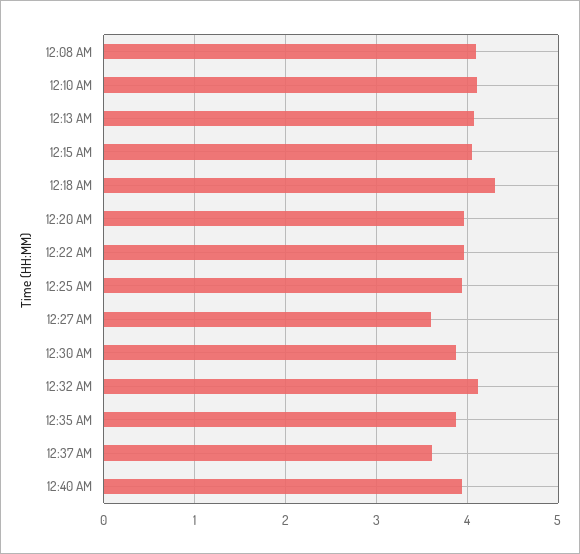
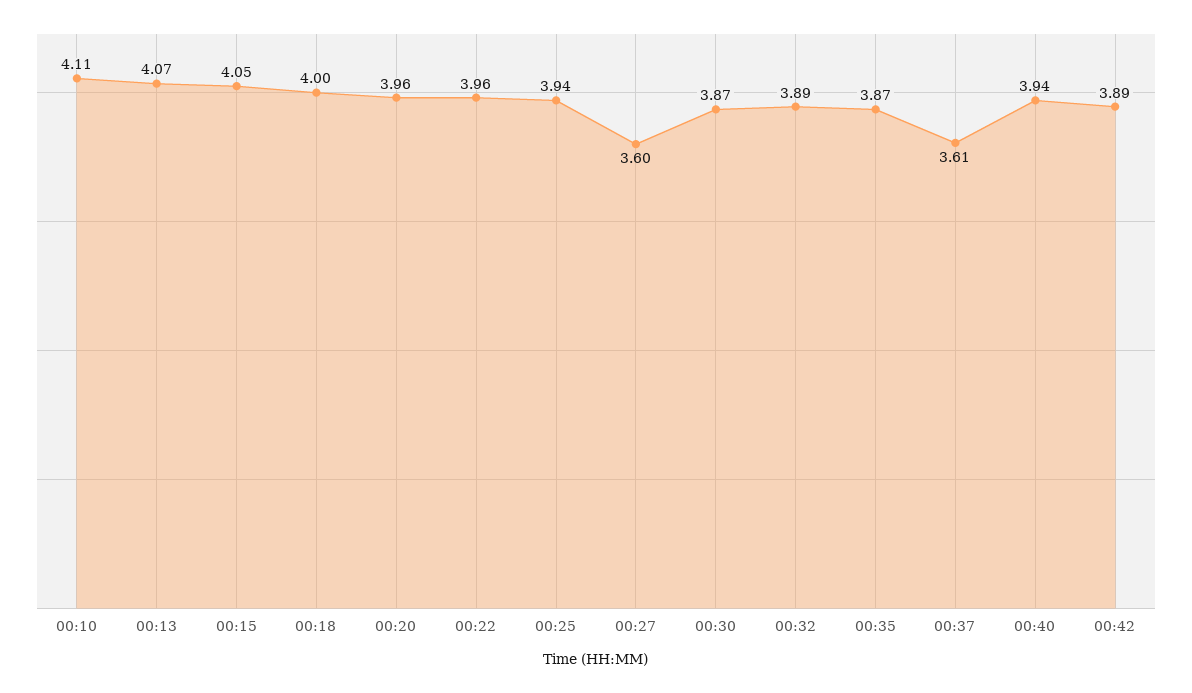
12:08 AM: 4.1 -> none
12:18 AM: 4.3 -> 4
12:32 AM: 4.1 -> 3.89
00:42: none -> 3.89

